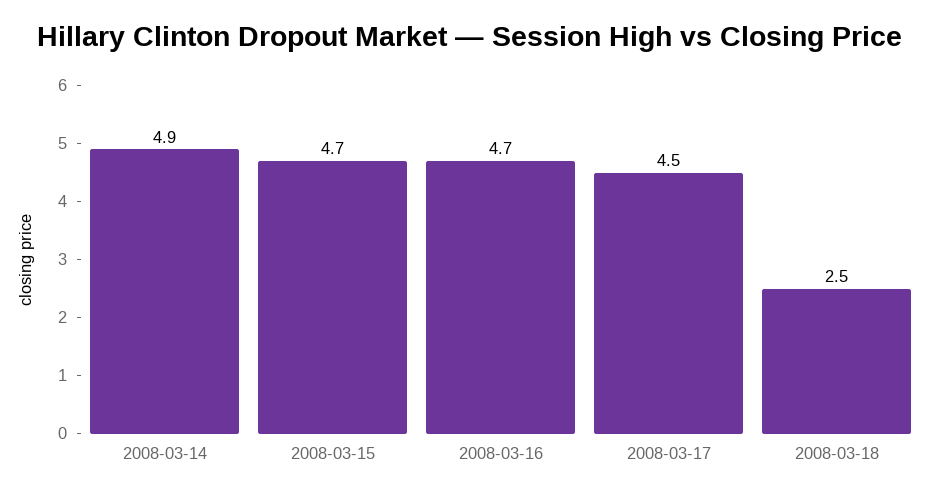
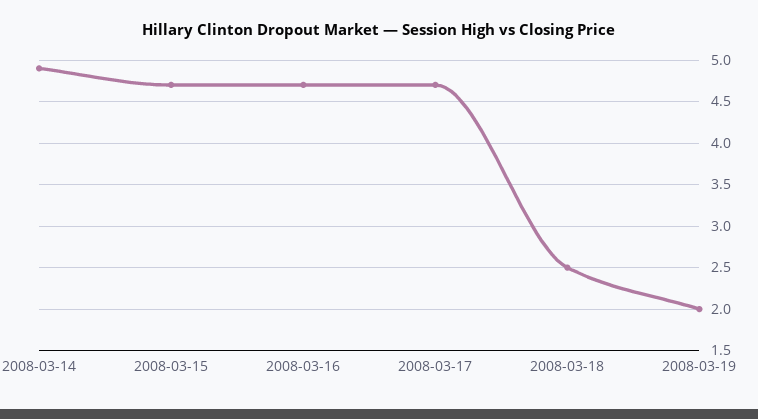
2008-03-17: 4.5 -> 4.7
2008-03-19: none -> 2

